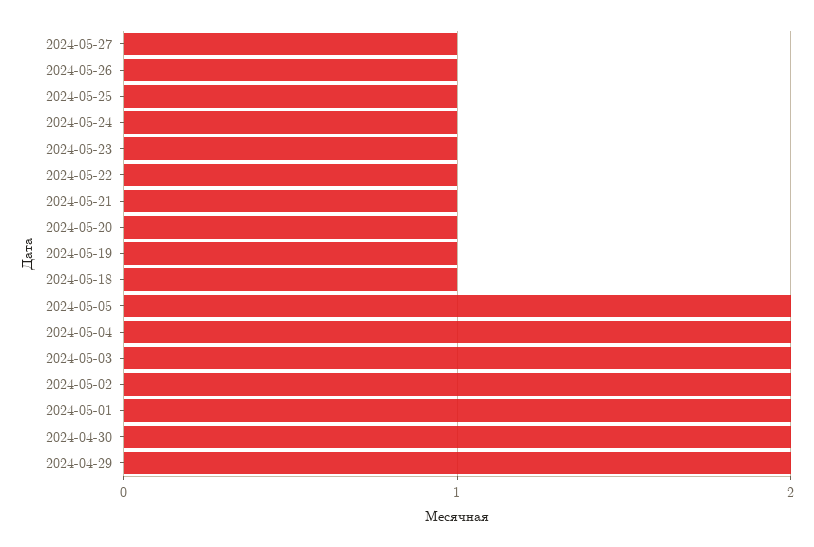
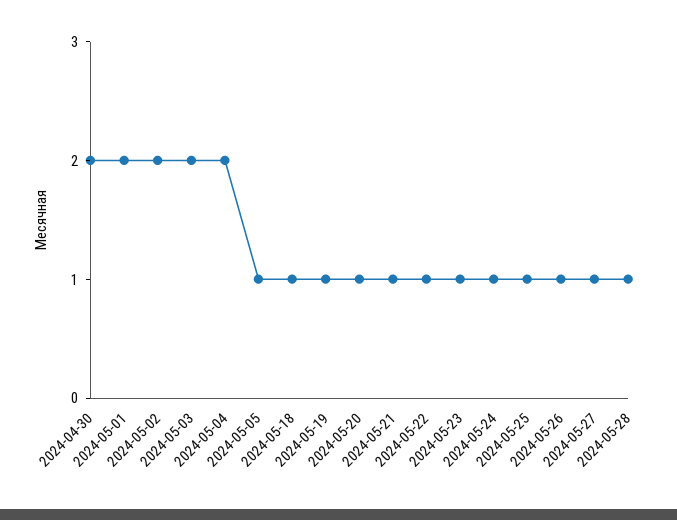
2024-05-05: 2 -> 1
2024-04-29: 2 -> none
2024-05-28: none -> 1

